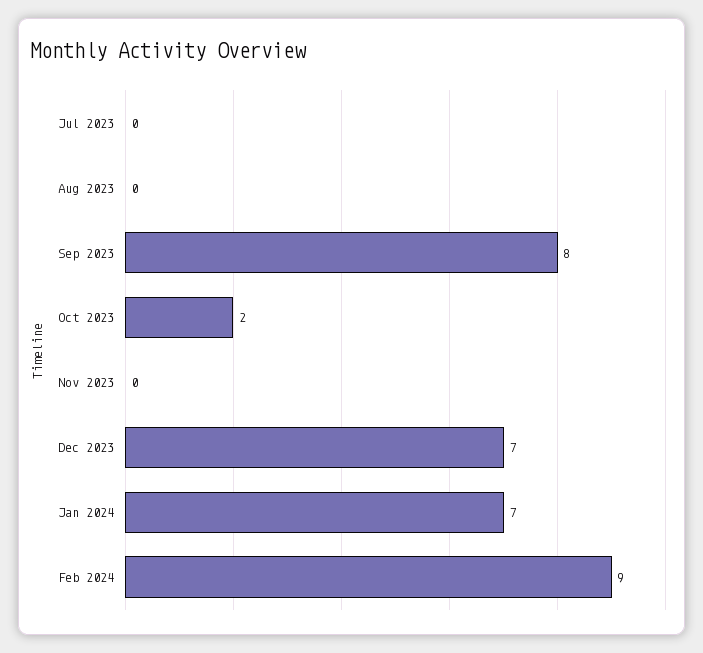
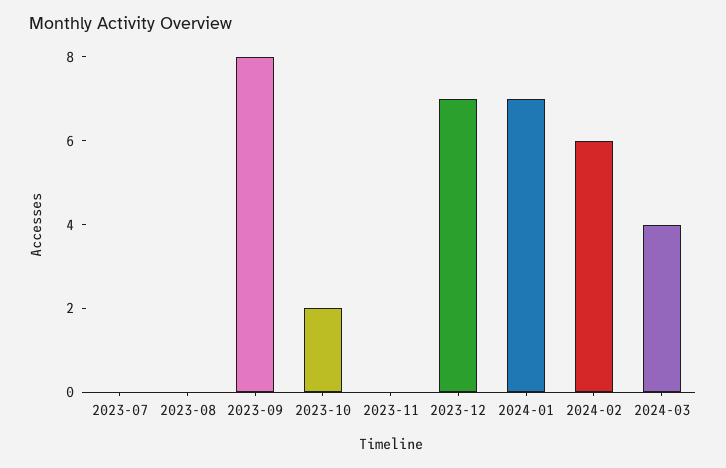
Feb 2024: 9 -> 6
2024-03: none -> 4

